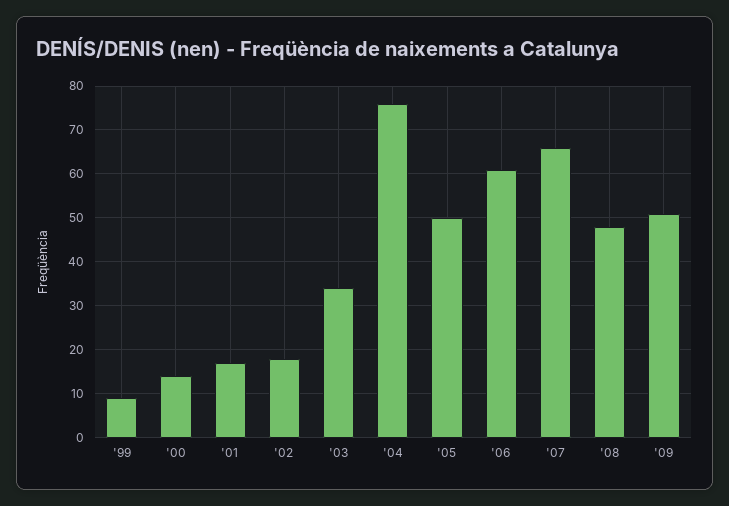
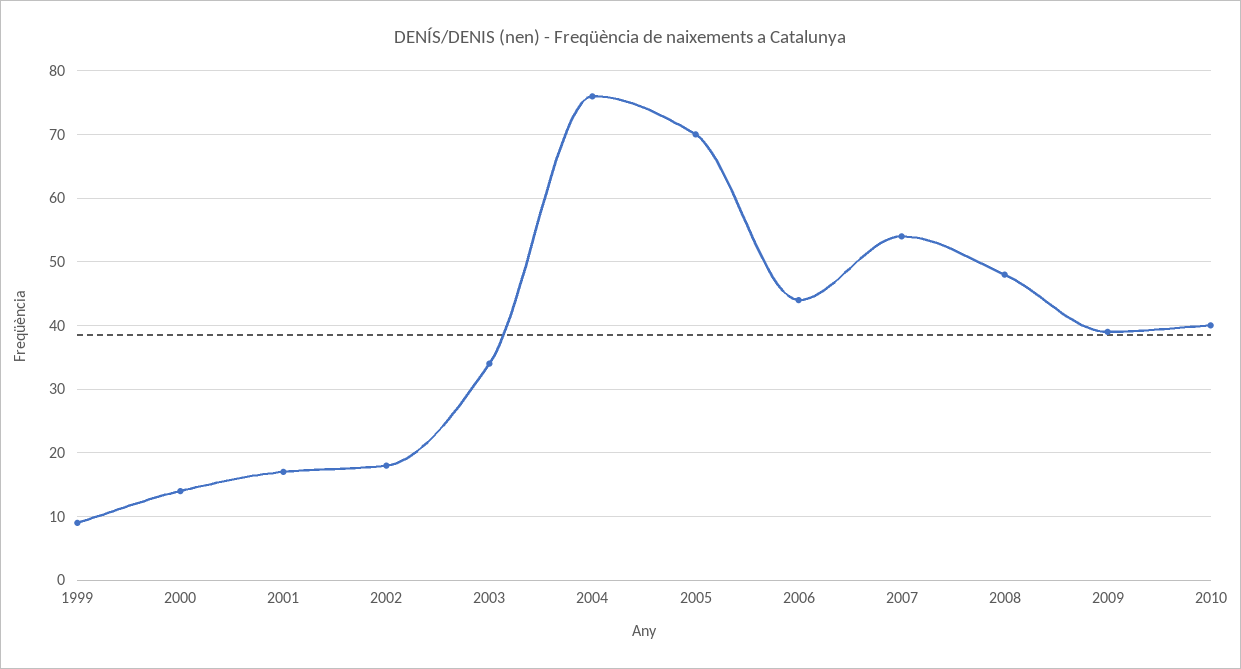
'05: 50 -> 70
'06: 60 -> 44
'07: 65 -> 54
'09: 50 -> 39
2010: none -> 40

